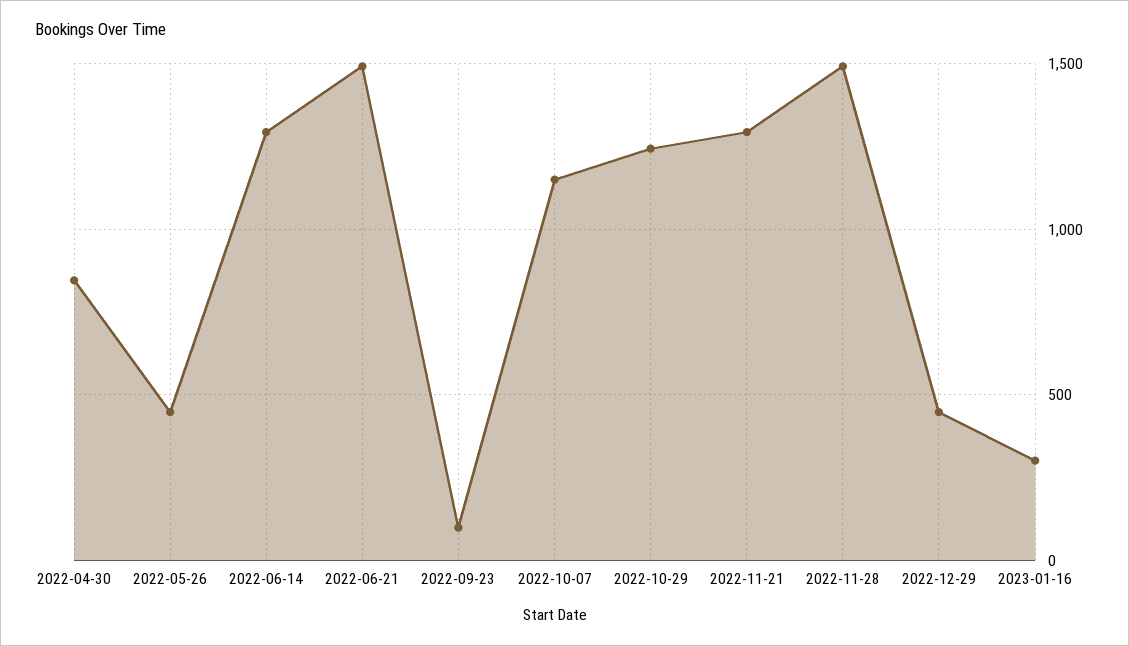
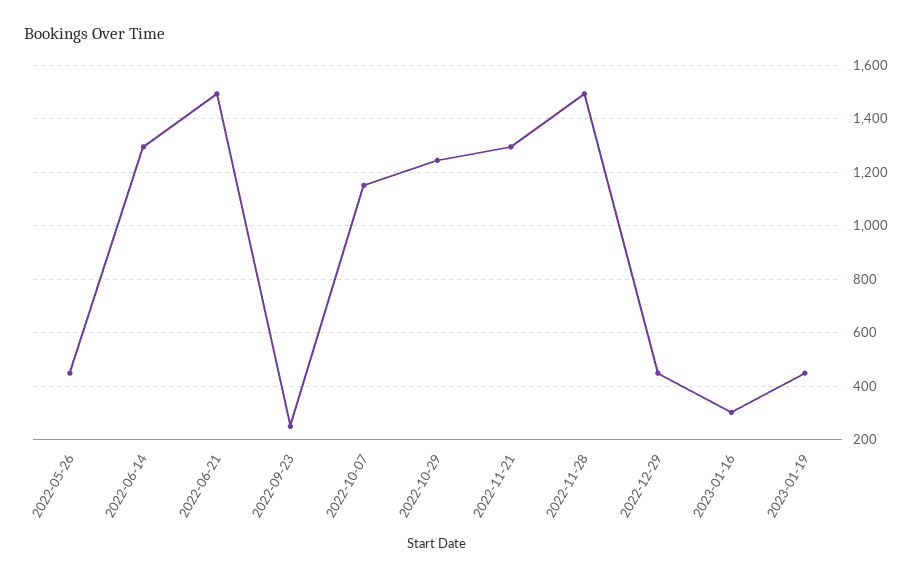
2022-04-30: 850 -> none
2022-09-23: 100 -> 250
2023-01-19: none -> 450

